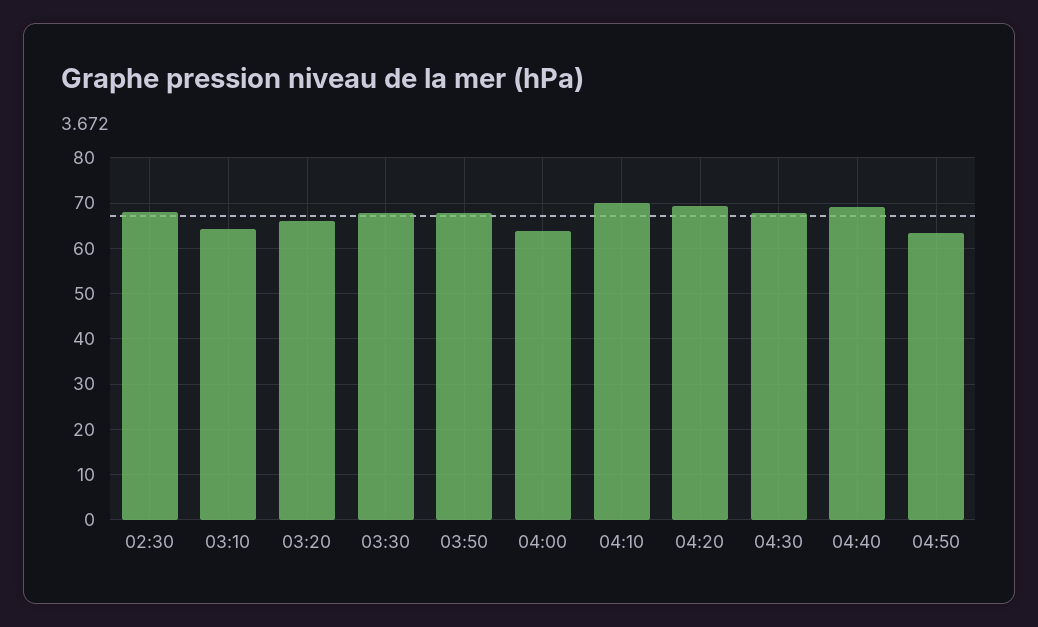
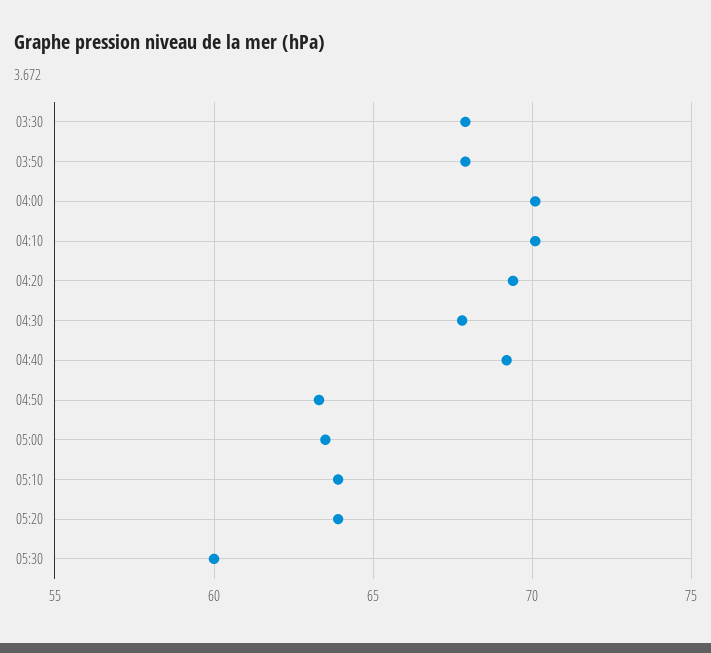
02:30: 68 -> none
03:10: 64 -> none
03:20: 66 -> none
04:00: 64 -> 70
05:00: none -> 63.5
05:10: none -> 64
05:20: none -> 64
05:30: none -> 60

